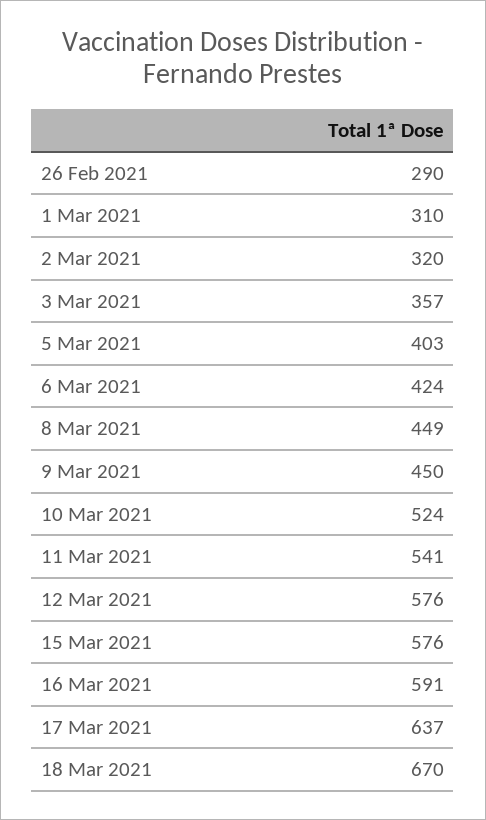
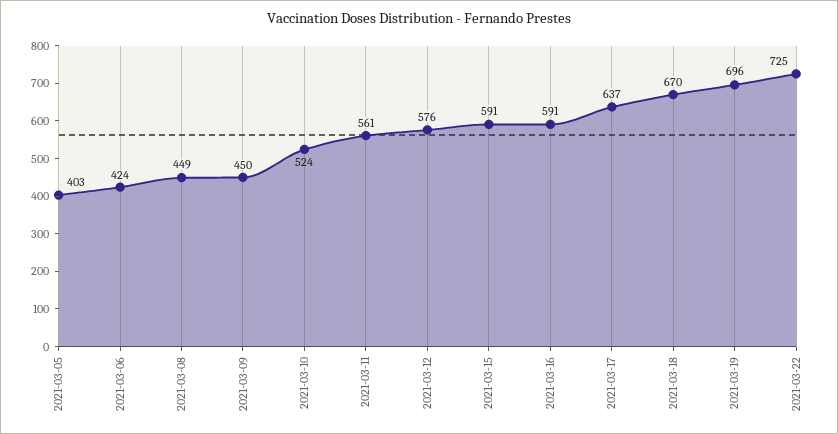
26 Feb 2021: 290 -> none
1 Mar 2021: 310 -> none
2 Mar 2021: 320 -> none
3 Mar 2021: 357 -> none
11 Mar 2021: 541 -> 561
15 Mar 2021: 576 -> 591
2021-03-19: none -> 696
2021-03-22: none -> 725

